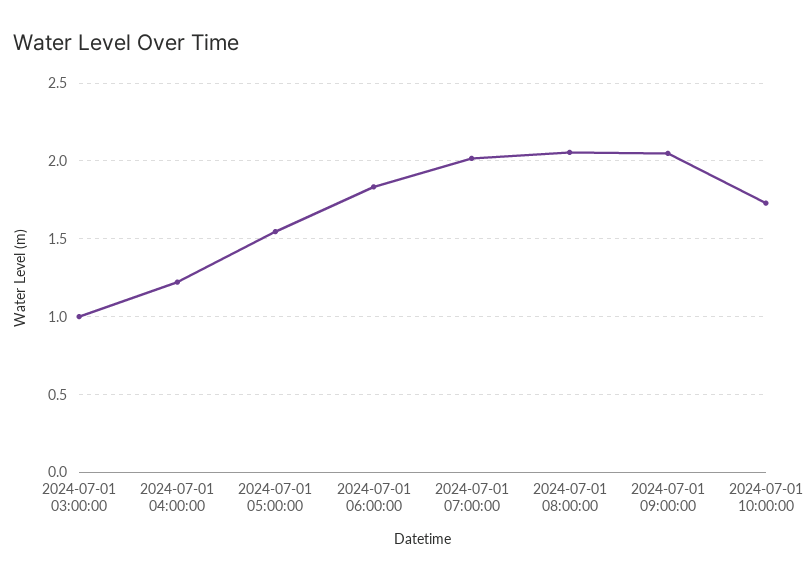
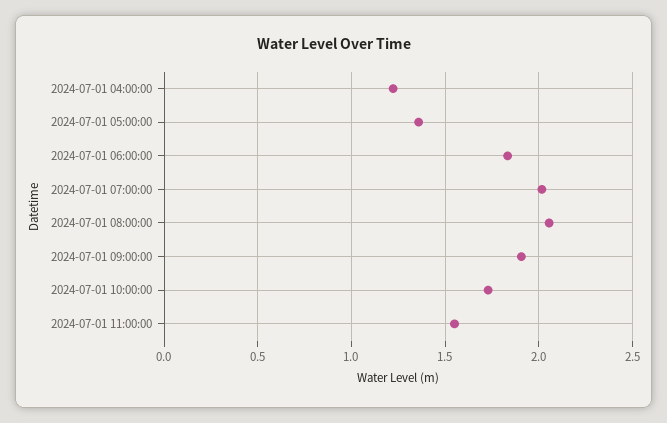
2024-07-01 03:00:00: 1 -> none
2024-07-01 05:00:00: 1.55 -> 1.35
2024-07-01 09:00:00: 2.05 -> 1.9
2024-07-01 11:00:00: none -> 1.55

